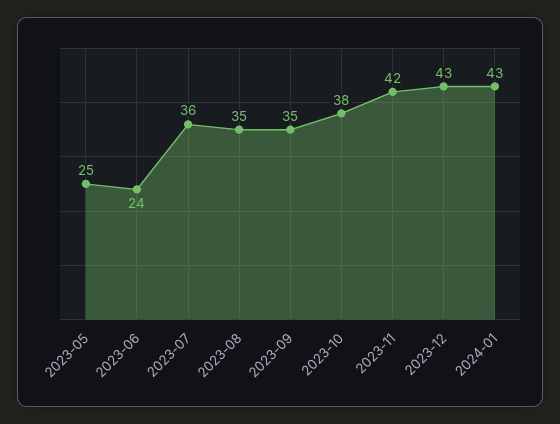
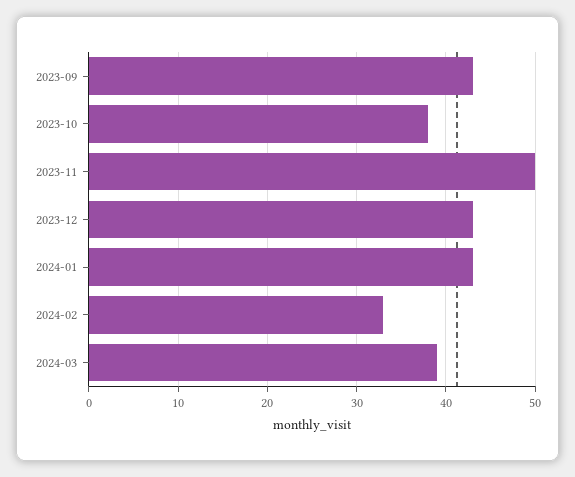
2023-05: 25 -> none
2023-06: 24 -> none
2023-07: 36 -> none
2023-08: 35 -> none
2023-09: 35 -> 43
2023-11: 42 -> 50
2024-02: none -> 33
2024-03: none -> 39

